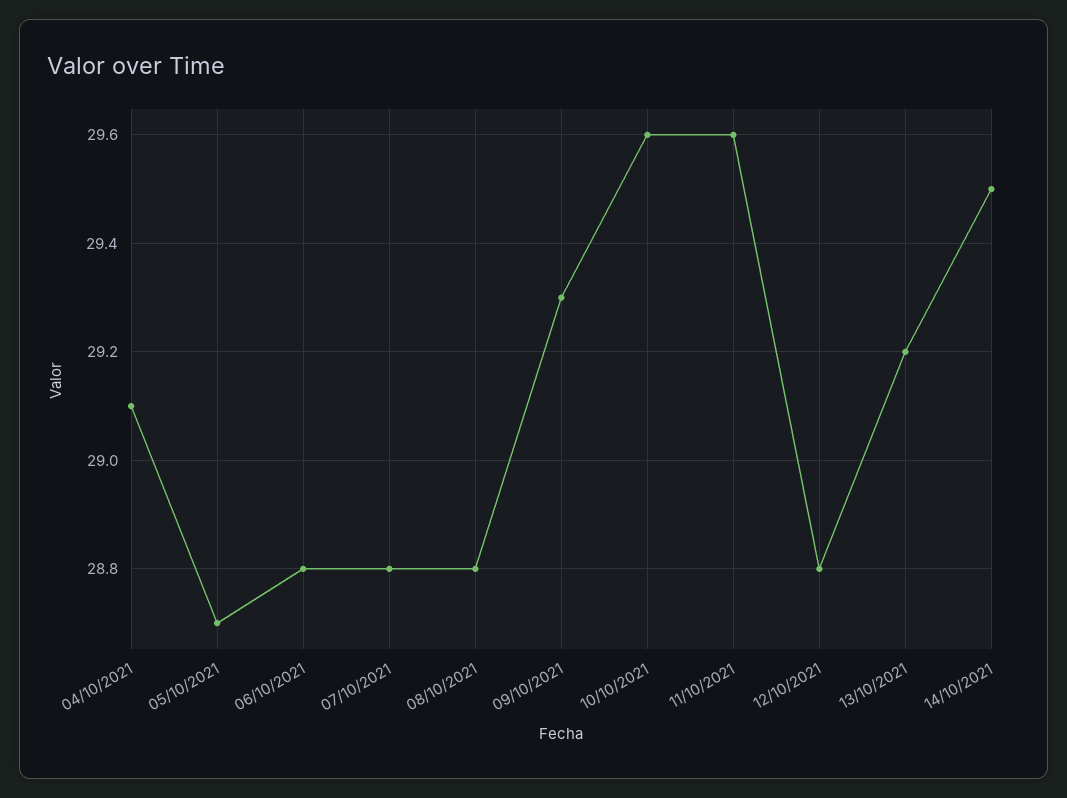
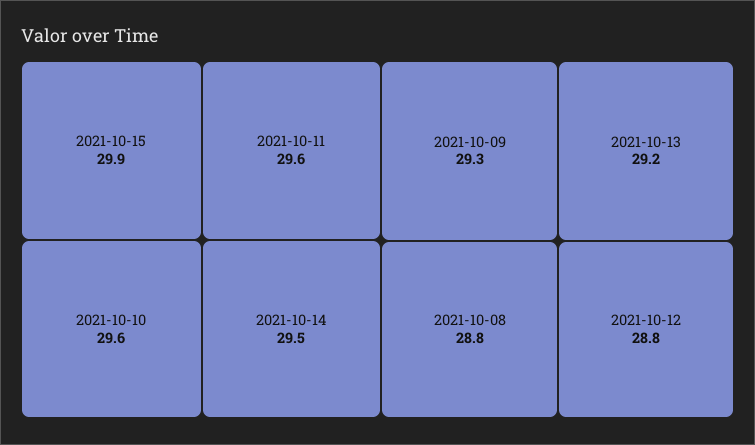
04/10/2021: 29.1 -> none
05/10/2021: 28.7 -> none
06/10/2021: 28.8 -> none
07/10/2021: 28.8 -> none
2021-10-15: none -> 29.9

